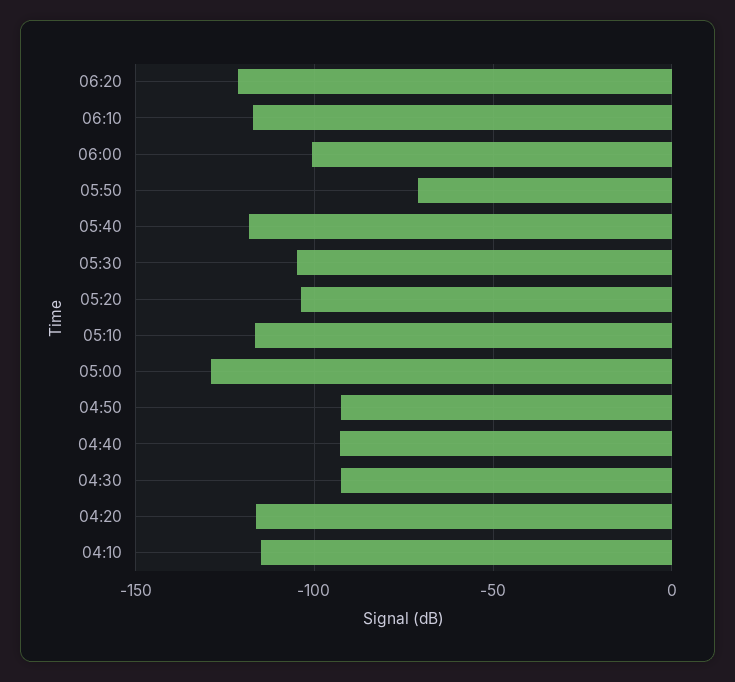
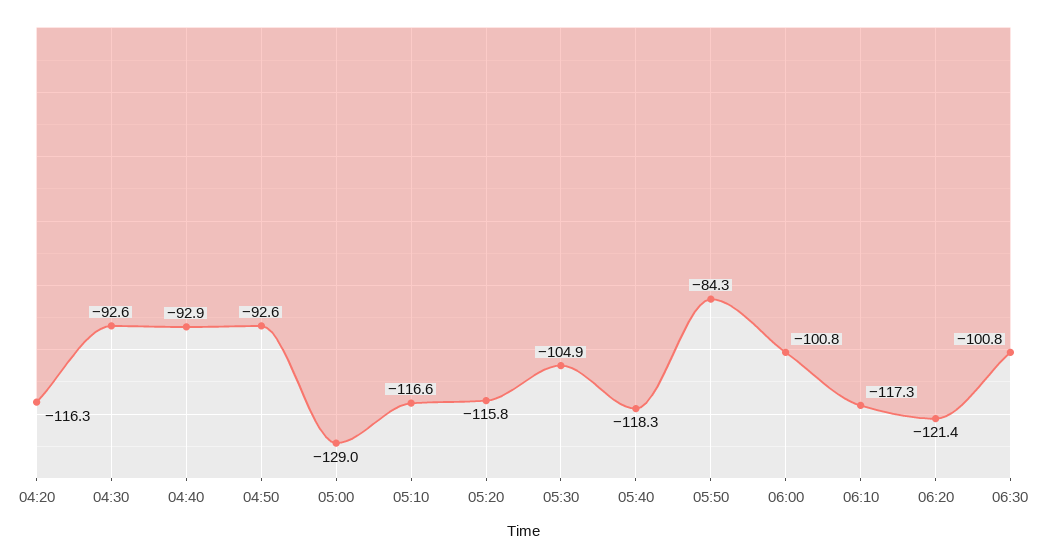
05:50: -70 -> -84.3
05:20: -105 -> -115.8
04:10: -115 -> none
06:30: none -> -100.8

